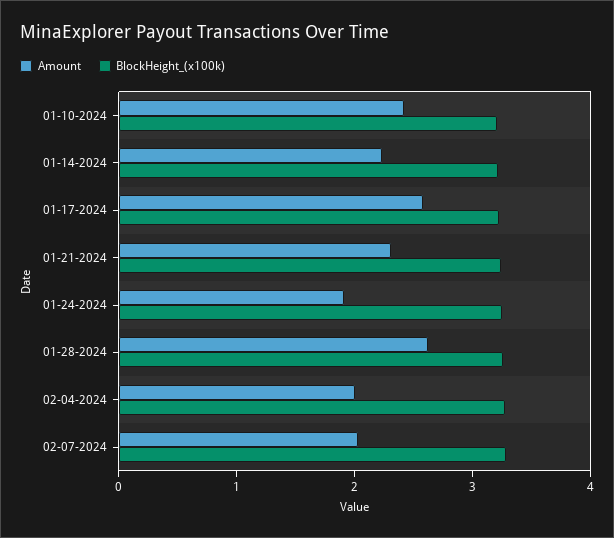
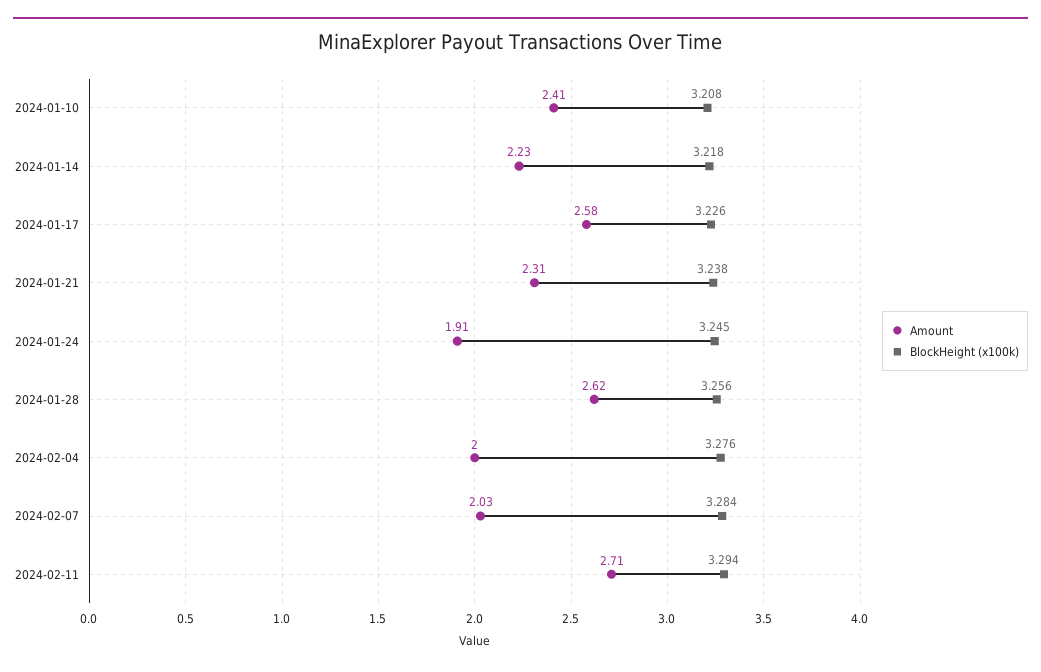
Amount, 2024-02-11: none -> 2.71
BlockHeight_(x100k), 2024-02-11: none -> 3.294

